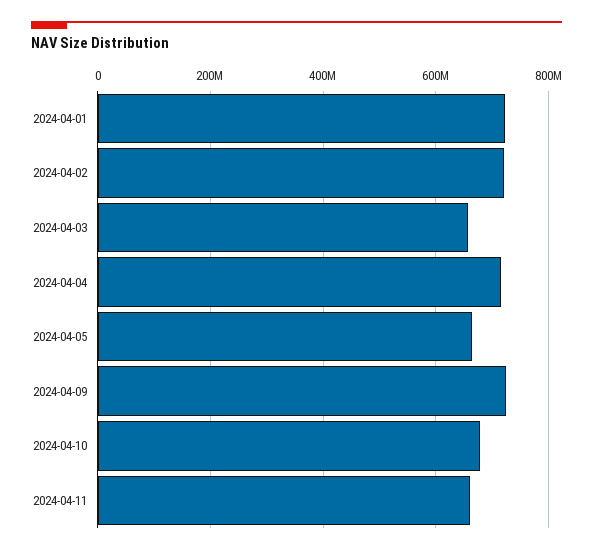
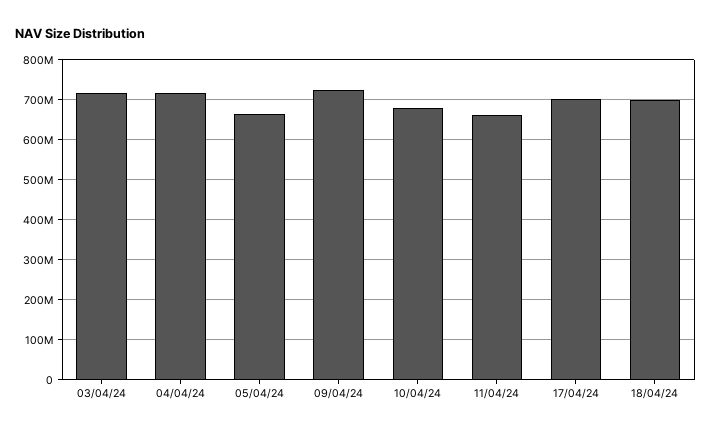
2024-04-01: 720000000 -> none
2024-04-02: 720000000 -> none
2024-04-03: 660000000 -> 720000000
17/04/24: none -> 700000000
18/04/24: none -> 700000000

